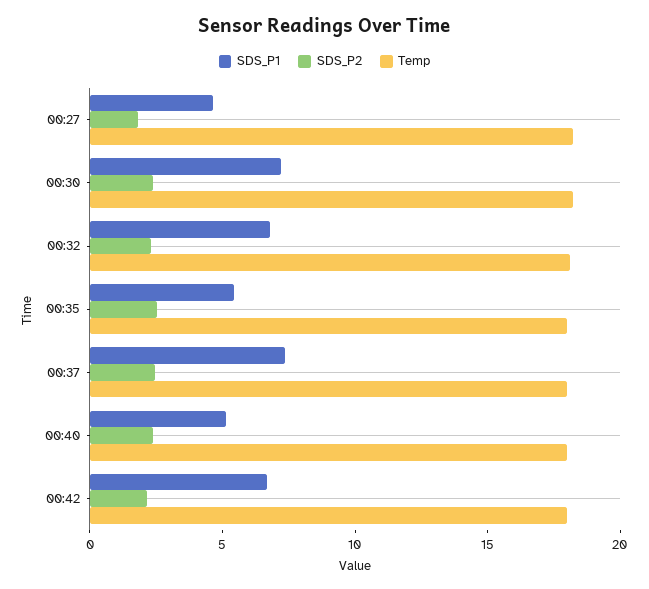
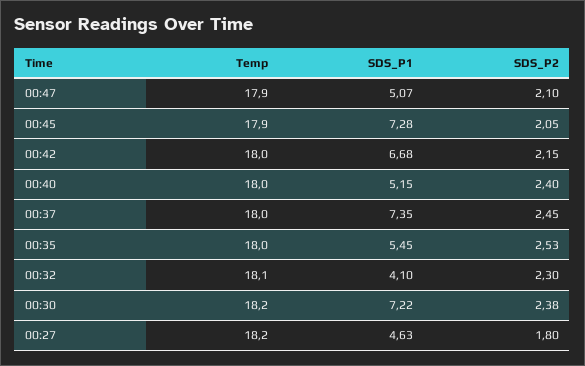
SDS_P1, 00:32: 7 -> 4.1
Temp, 00:47: none -> 17.9
SDS_P1, 00:47: none -> 5.07
SDS_P2, 00:47: none -> 2.1
Temp, 00:45: none -> 17.9
SDS_P1, 00:45: none -> 7.28
SDS_P2, 00:45: none -> 2.05

